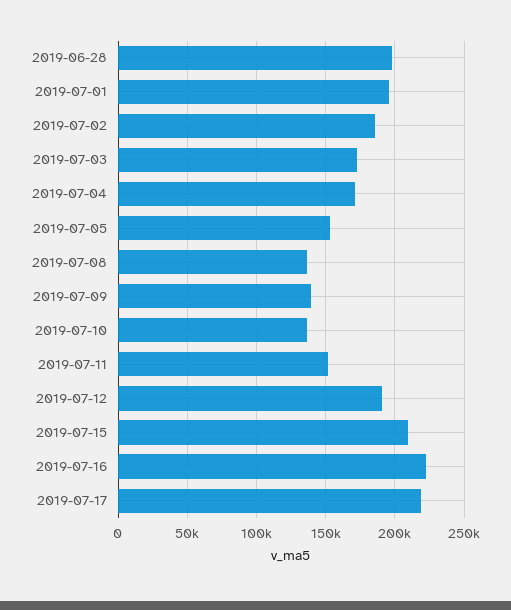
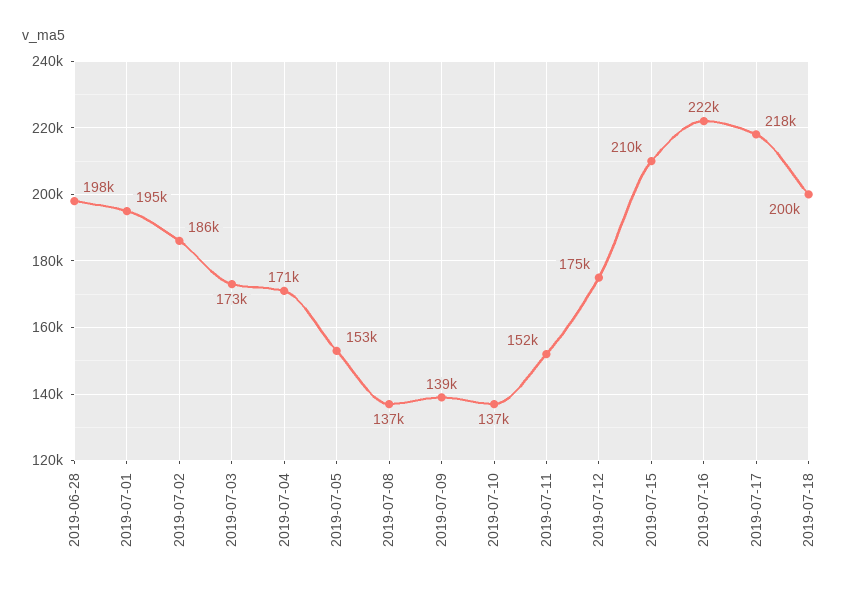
2019-07-12: 190000 -> 175000
2019-07-18: none -> 200000

